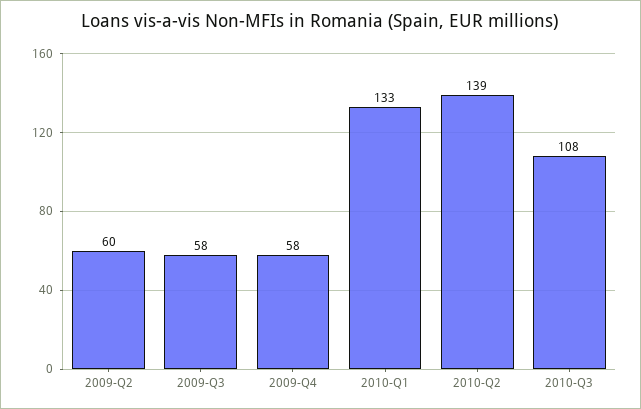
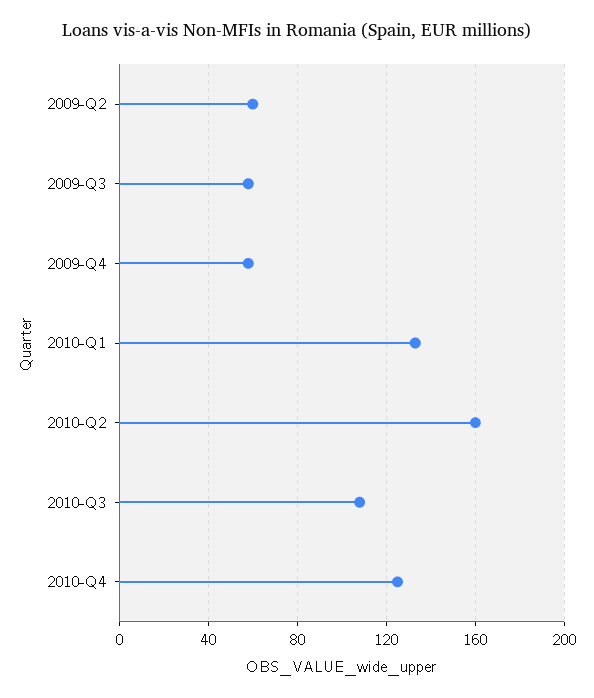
2010-Q2: 139 -> 160
2010-Q4: none -> 125

